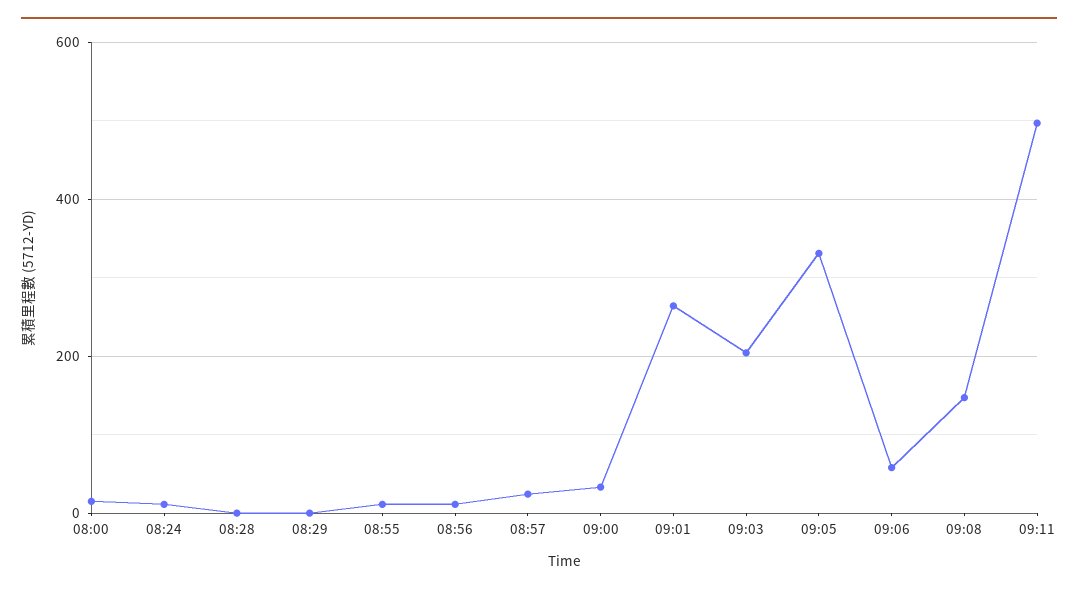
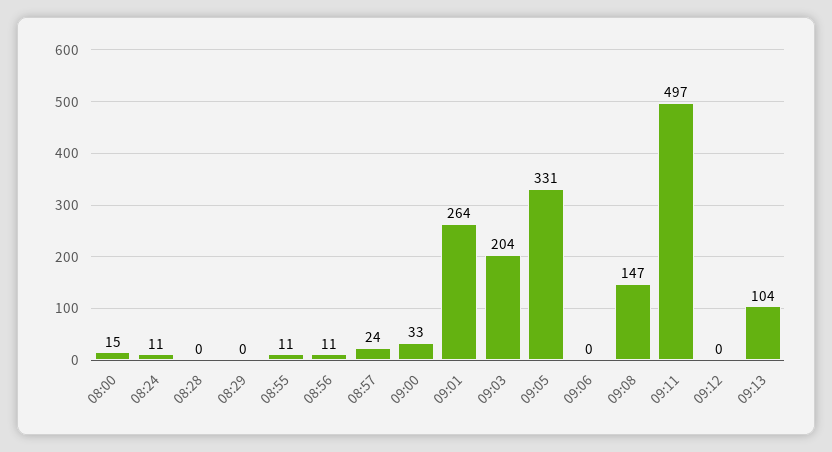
09:06: 60 -> 0
09:12: none -> 0
09:13: none -> 104

